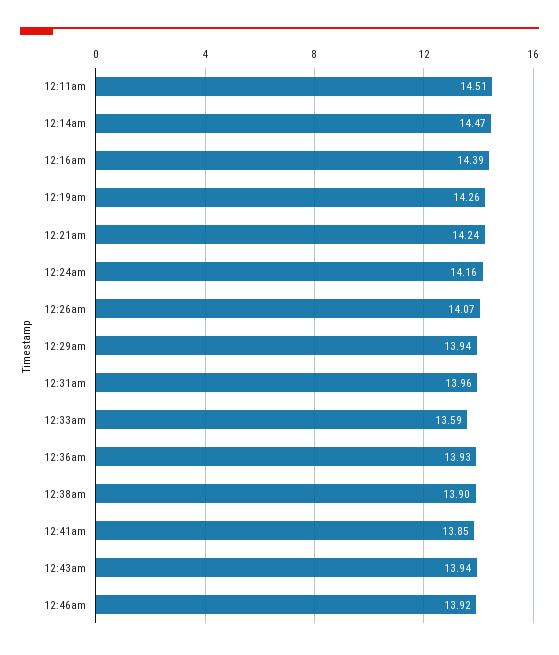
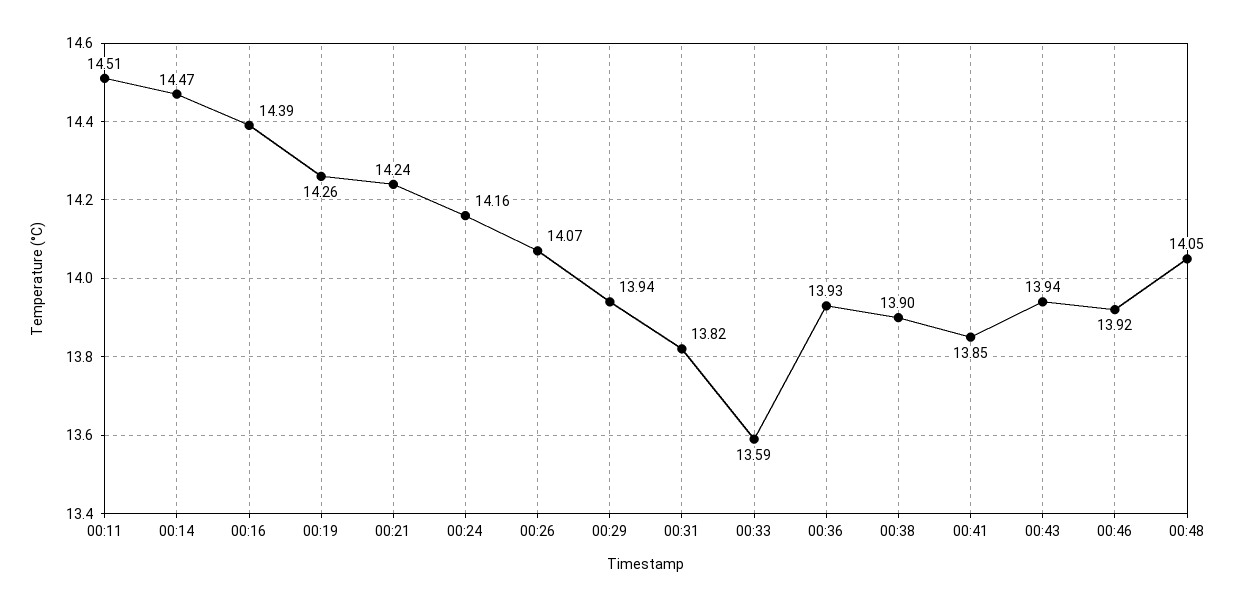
12:31am: 13.96 -> 13.82
00:48: none -> 14.05

